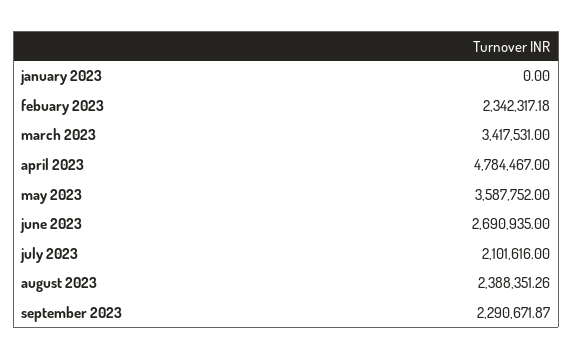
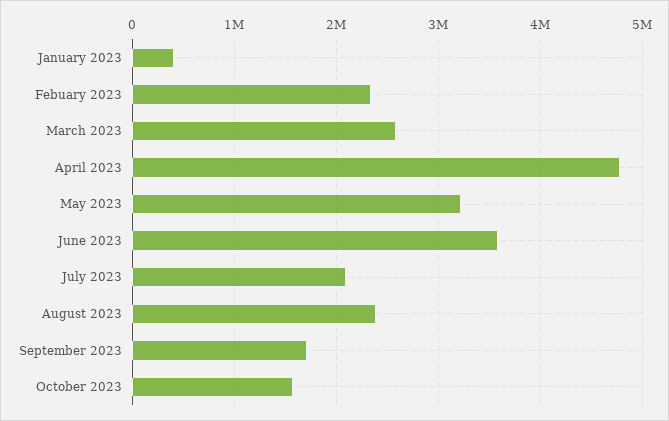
january 2023: 0 -> 400000
march 2023: 3417531 -> 2600000
may 2023: 3587752 -> 3200000
june 2023: 2690935 -> 3600000
september 2023: 2290671.87 -> 1700000
October 2023: none -> 1600000

